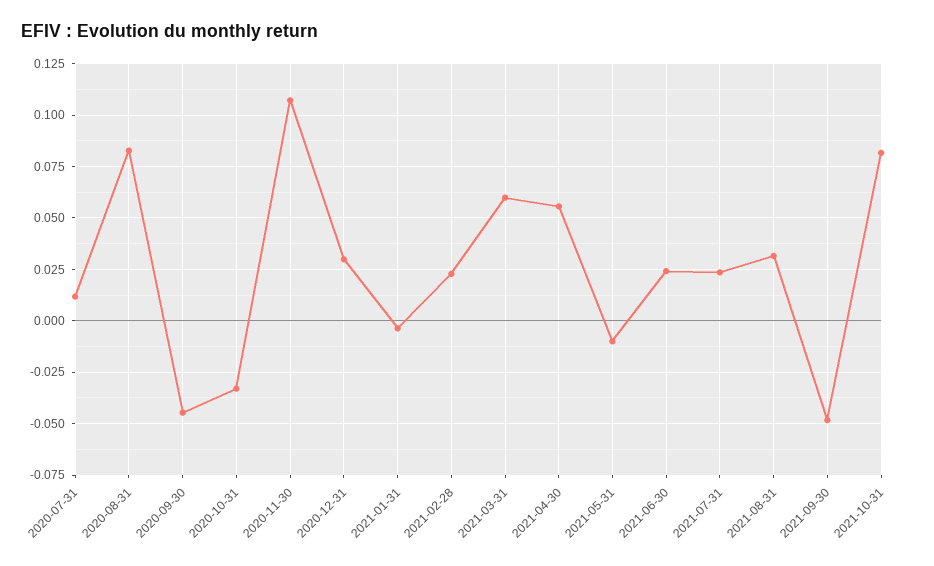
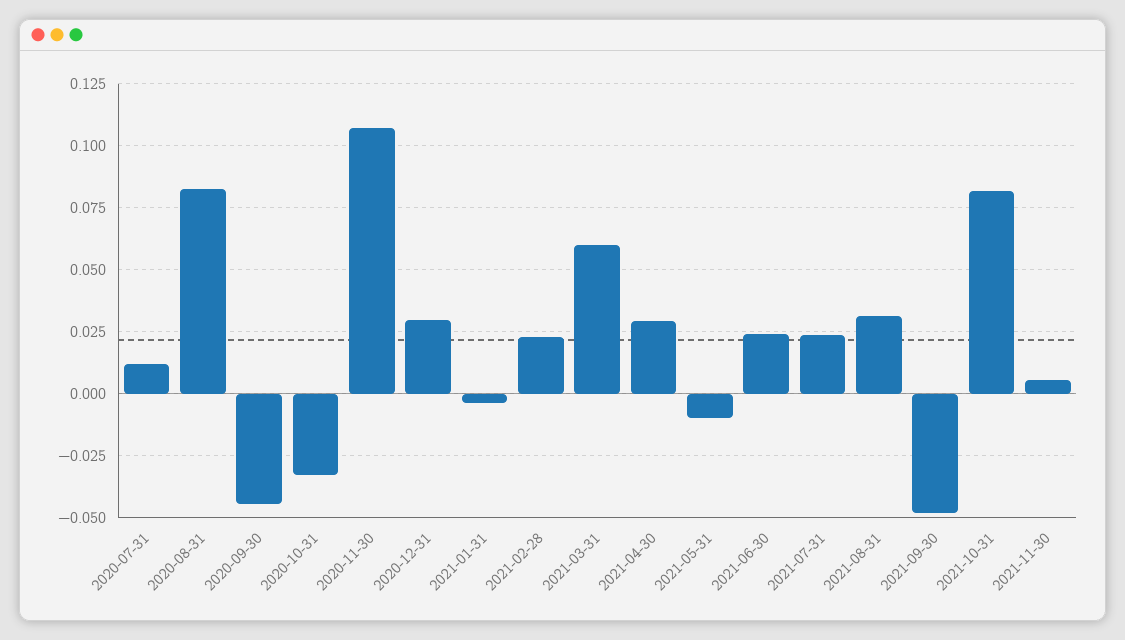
2021-04-30: 0.055 -> 0.03
2021-11-30: none -> 0.005

